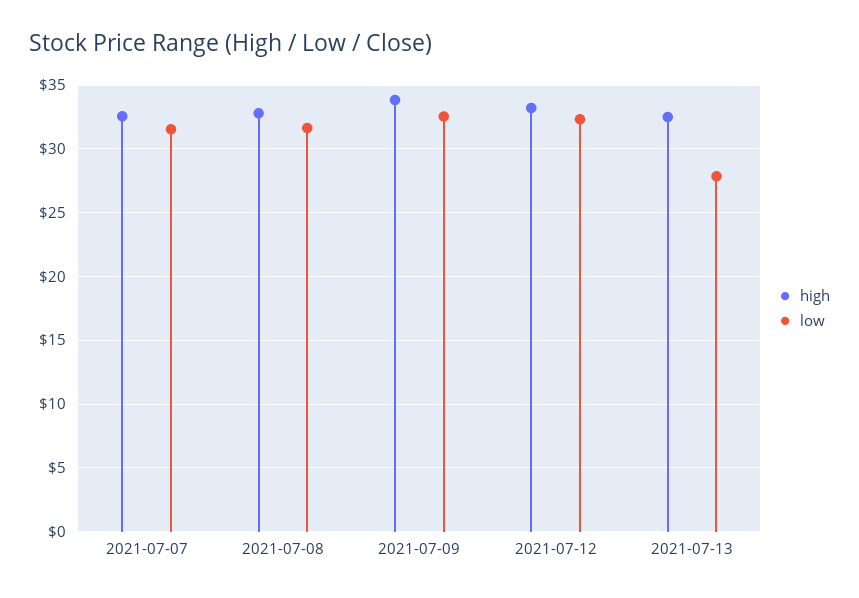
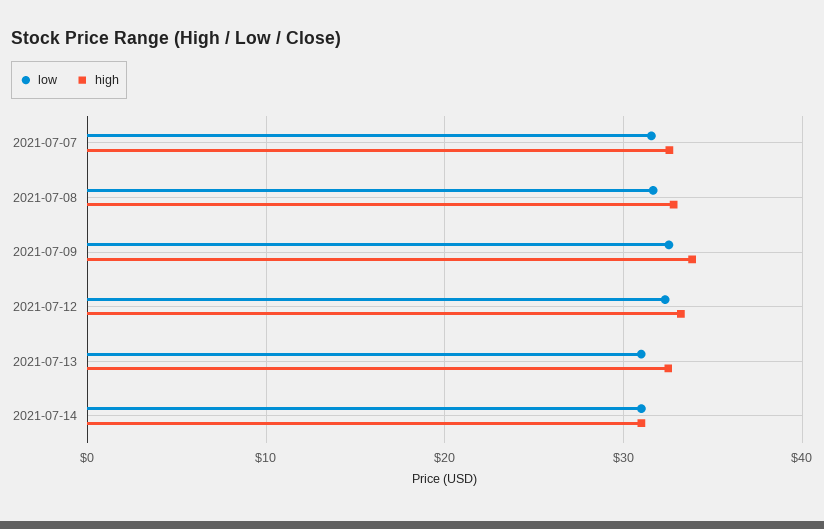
low, 2021-07-13: 28 -> 31
low, 2021-07-14: none -> 31
high, 2021-07-14: none -> 31

